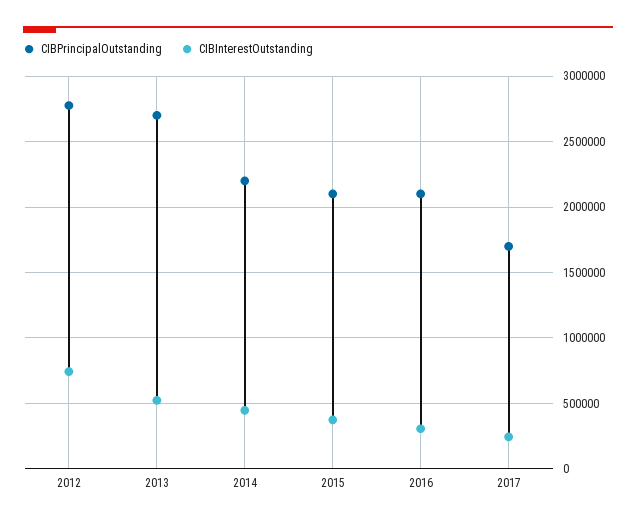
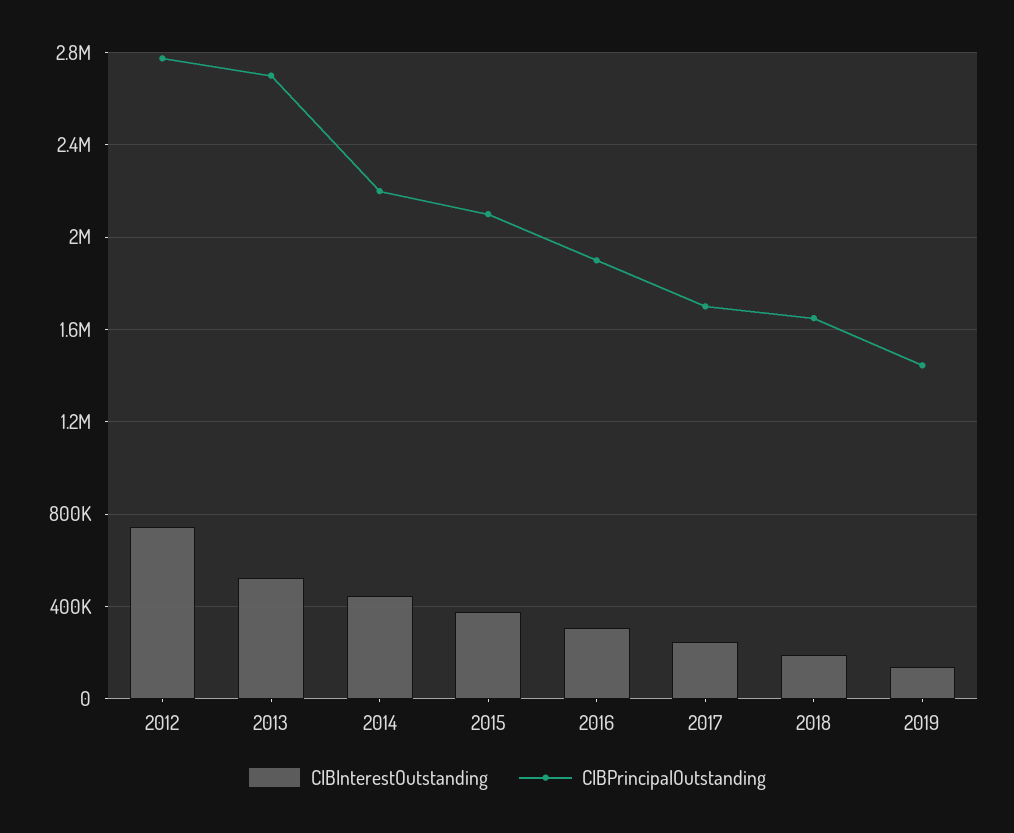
CIBPrincipalOutstanding, 2016: 2100000 -> 1900000
CIBInterestOutstanding, 2018: none -> 200000
CIBPrincipalOutstanding, 2018: none -> 1650000
CIBInterestOutstanding, 2019: none -> 150000
CIBPrincipalOutstanding, 2019: none -> 1450000

